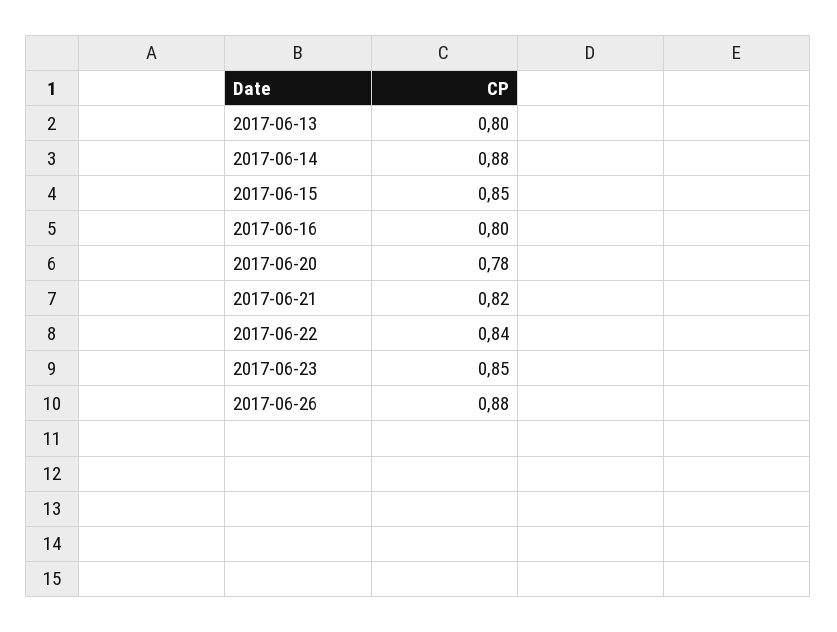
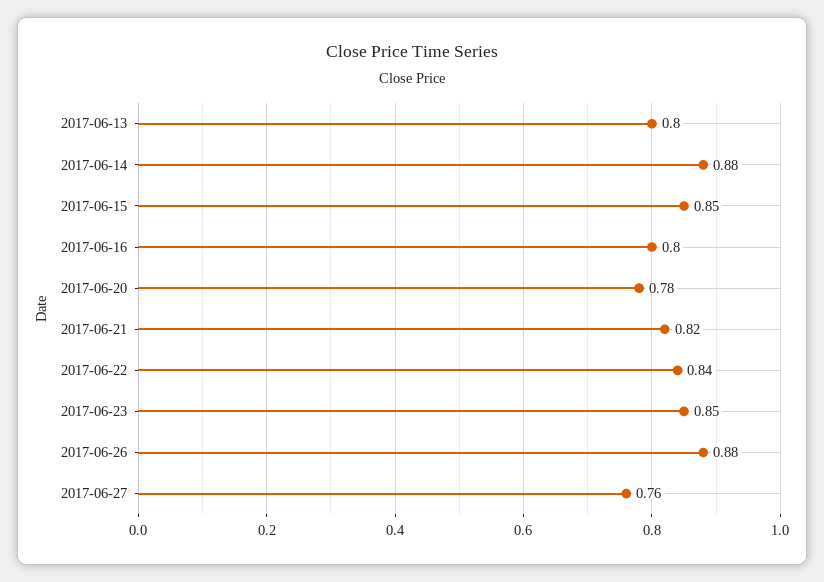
2017-06-27: none -> 0.76

